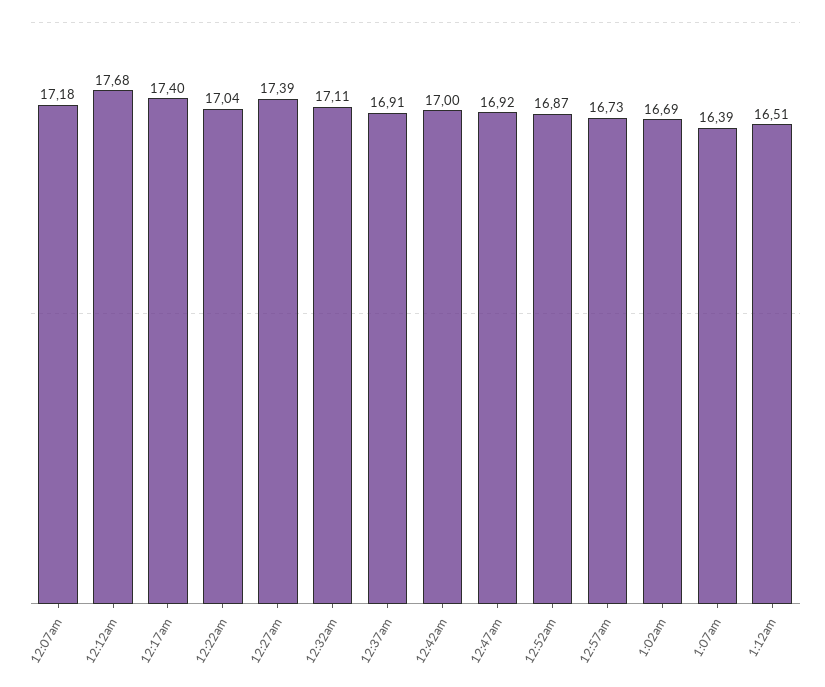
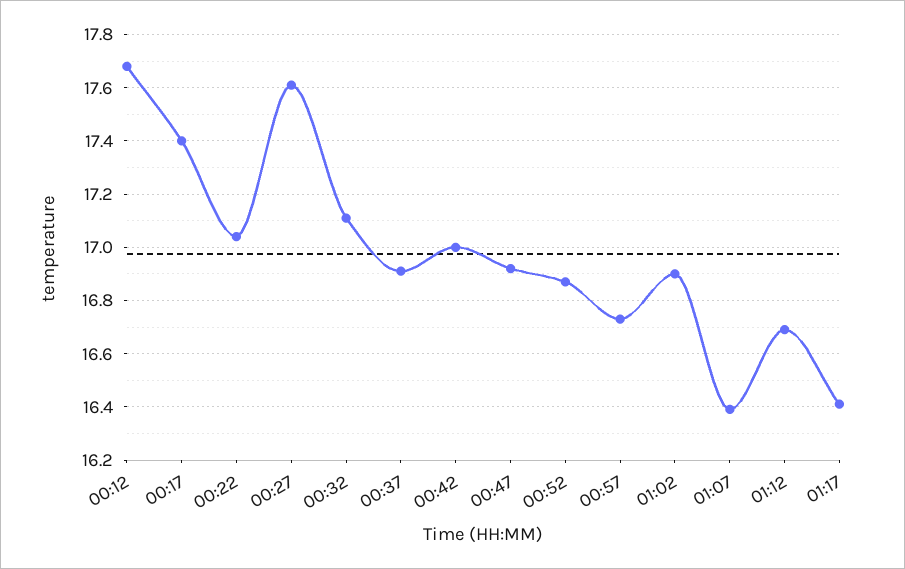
12:07am: 17.18 -> none
12:27am: 17.39 -> 17.6
1:02am: 16.69 -> 16.9
1:12am: 16.51 -> 16.7
01:17: none -> 16.4

